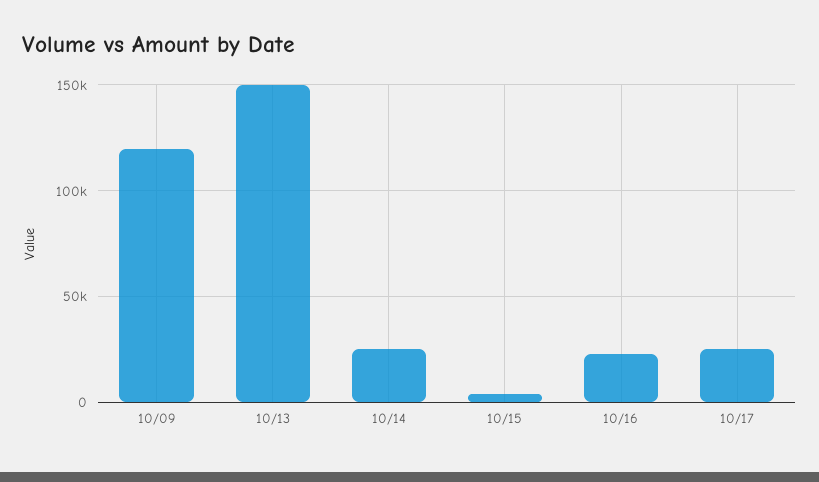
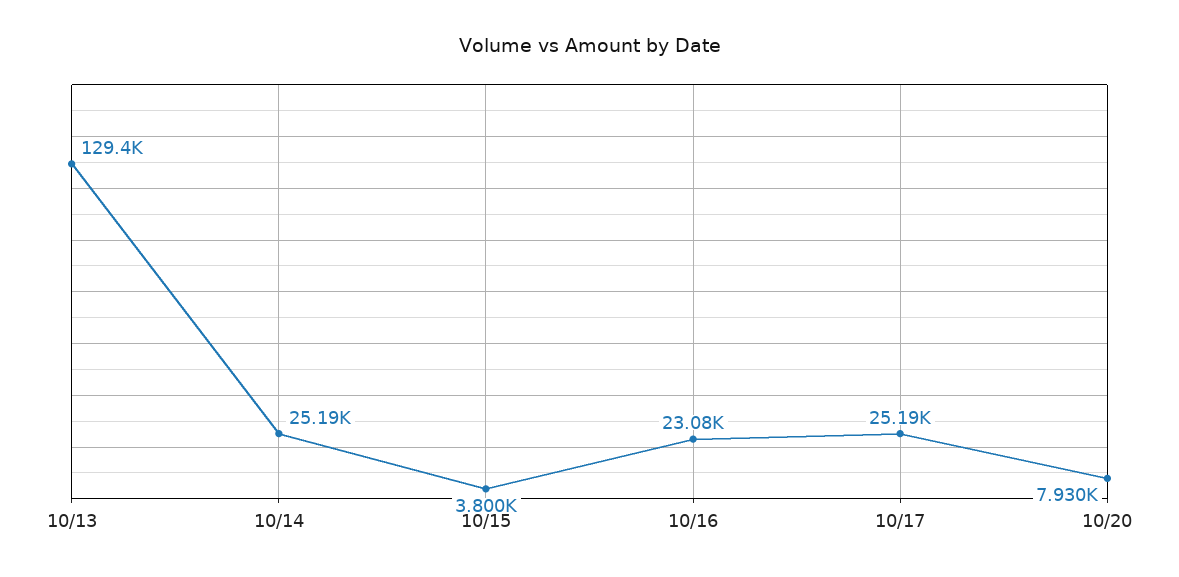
10/09: 120000 -> none
10/13: 150000 -> 129400
10/20: none -> 7930

